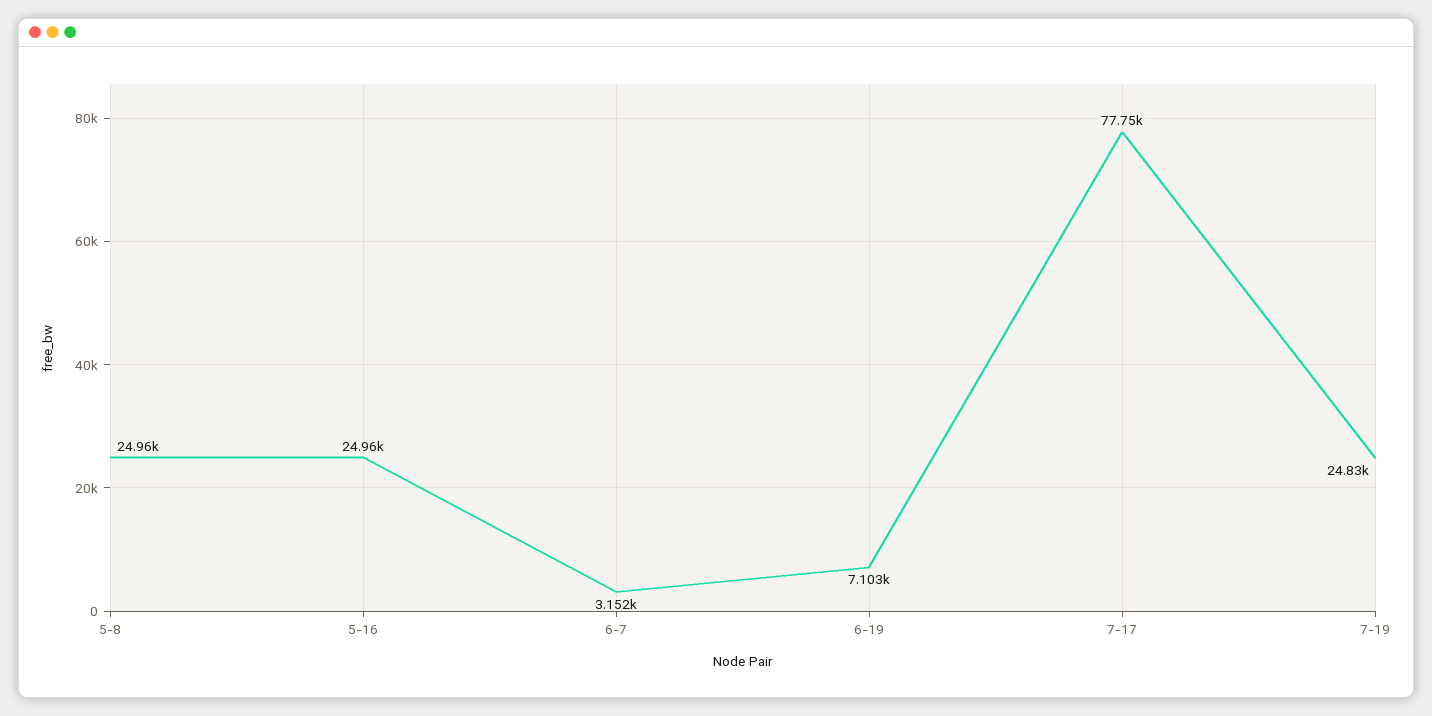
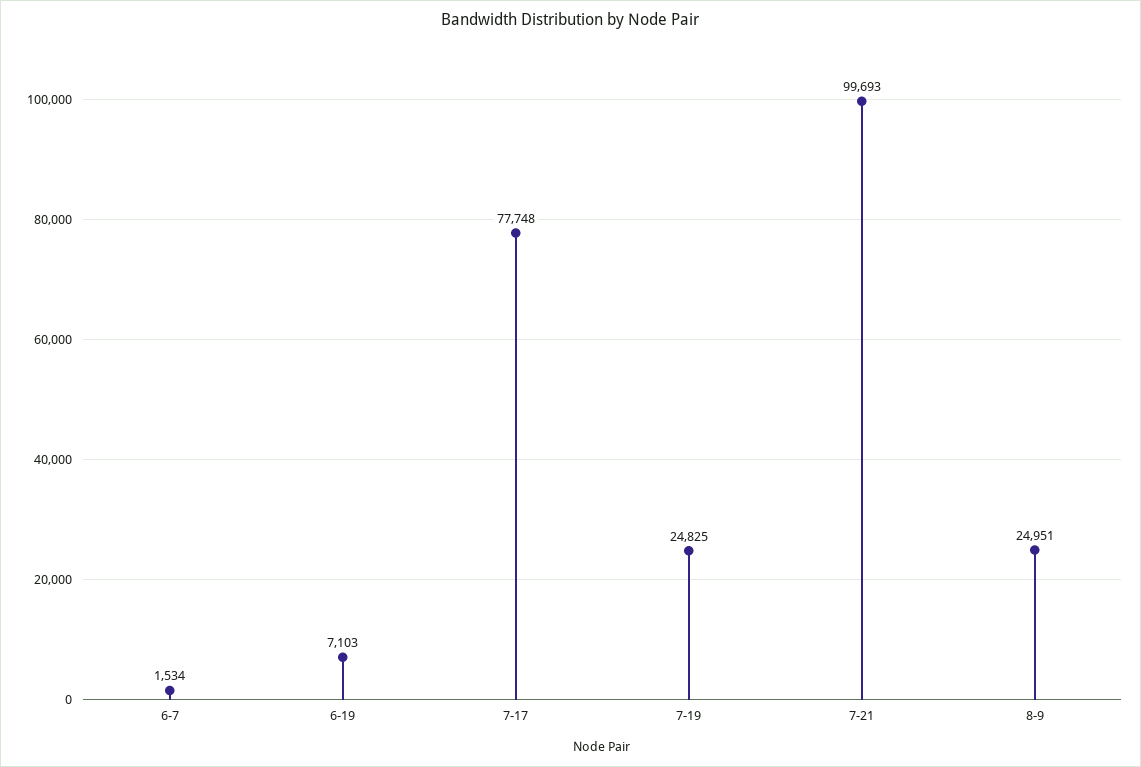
5-8: 24960 -> none
5-16: 24960 -> none
6-7: 3152 -> 1534
7-21: none -> 99693
8-9: none -> 24951

